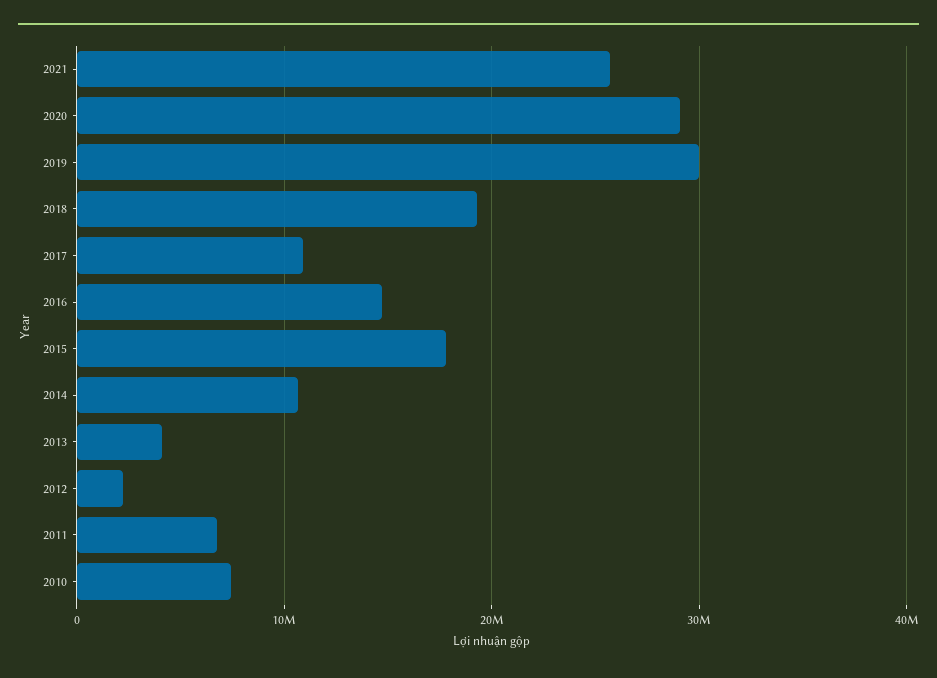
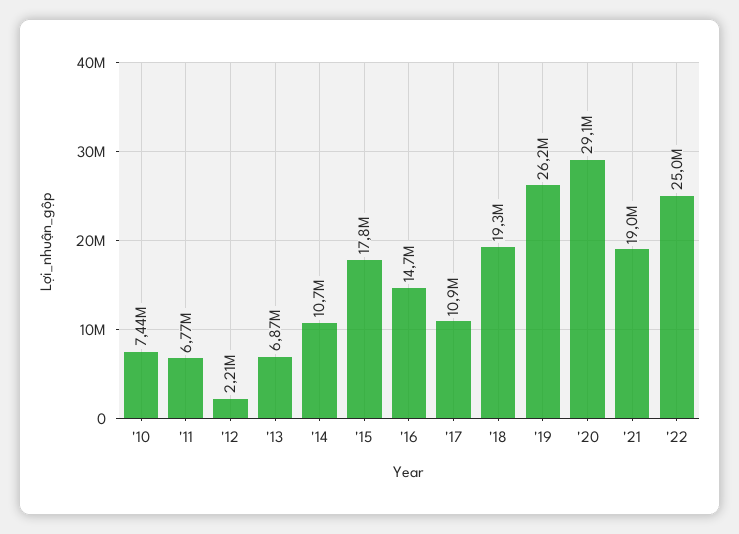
2021: 26000000 -> 19000000
2019: 30000000 -> 26200000
2013: 4000000 -> 6870000
'22: none -> 25000000

